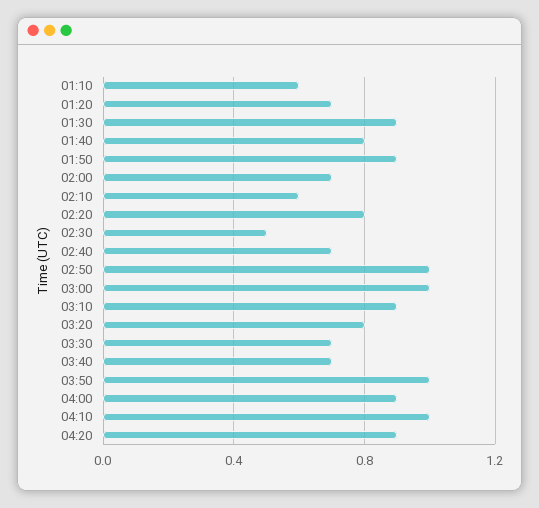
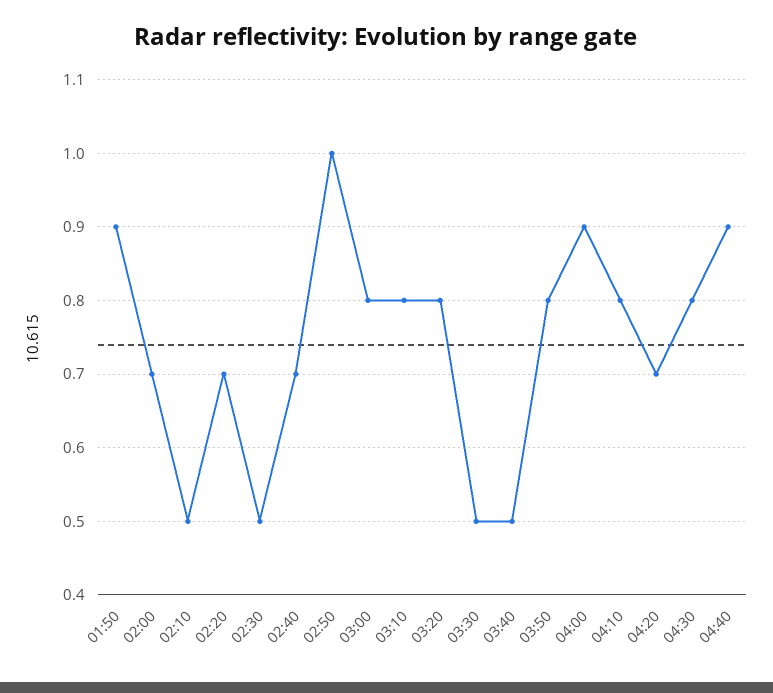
01:10: 0.6 -> none
01:20: 0.7 -> none
01:30: 0.9 -> none
01:40: 0.8 -> none
02:10: 0.6 -> 0.5
02:20: 0.8 -> 0.7
03:00: 1 -> 0.8
03:10: 0.9 -> 0.8
03:30: 0.7 -> 0.5
03:40: 0.7 -> 0.5
03:50: 1 -> 0.8
04:10: 1 -> 0.8
04:20: 0.9 -> 0.7
04:30: none -> 0.8
04:40: none -> 0.9

